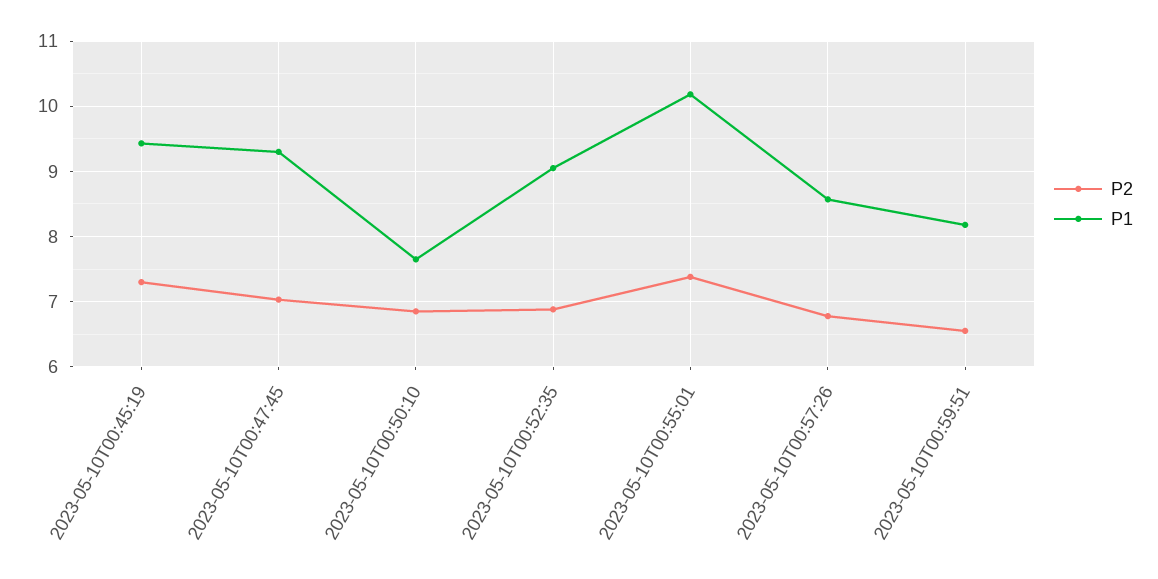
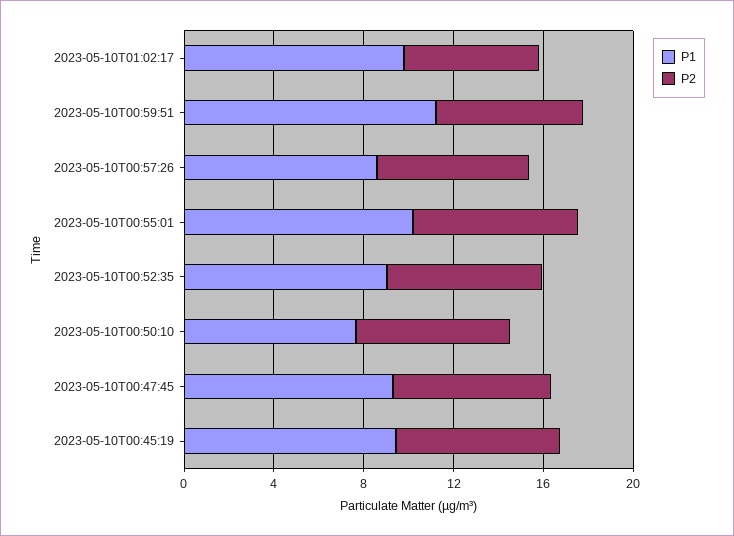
P1, 2023-05-10T00:59:51: 8.2 -> 11
P1, 2023-05-10T01:02:17: none -> 10
P2, 2023-05-10T01:02:17: none -> 6

